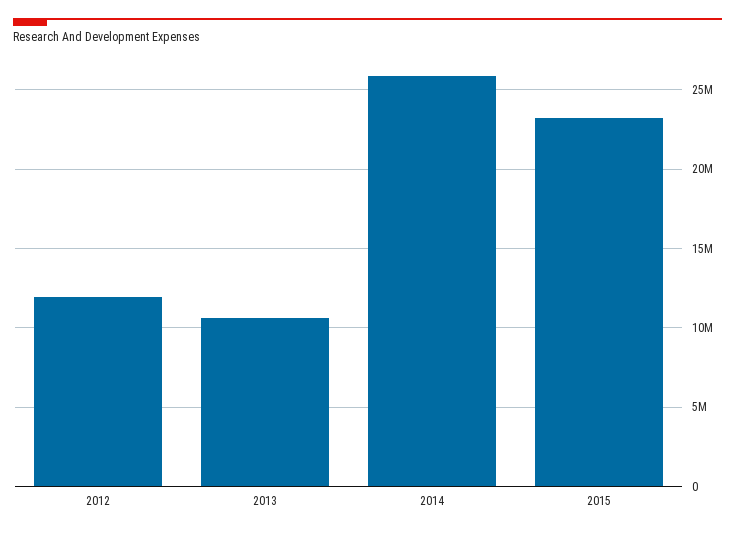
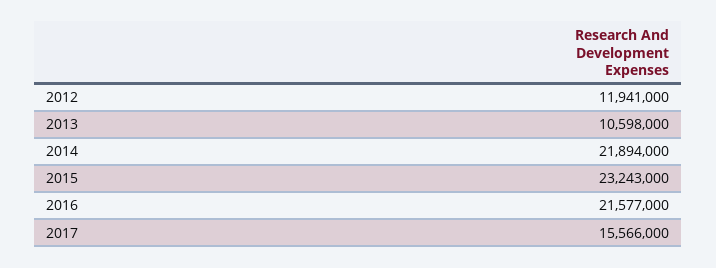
2014: 26000000 -> 21894000
2016: none -> 21577000
2017: none -> 15566000

